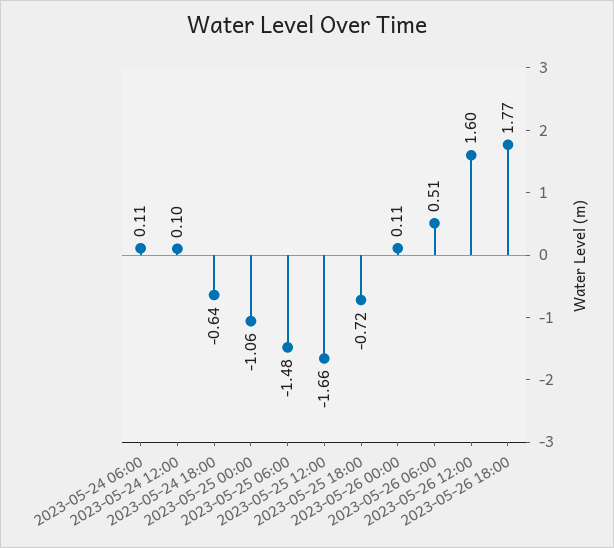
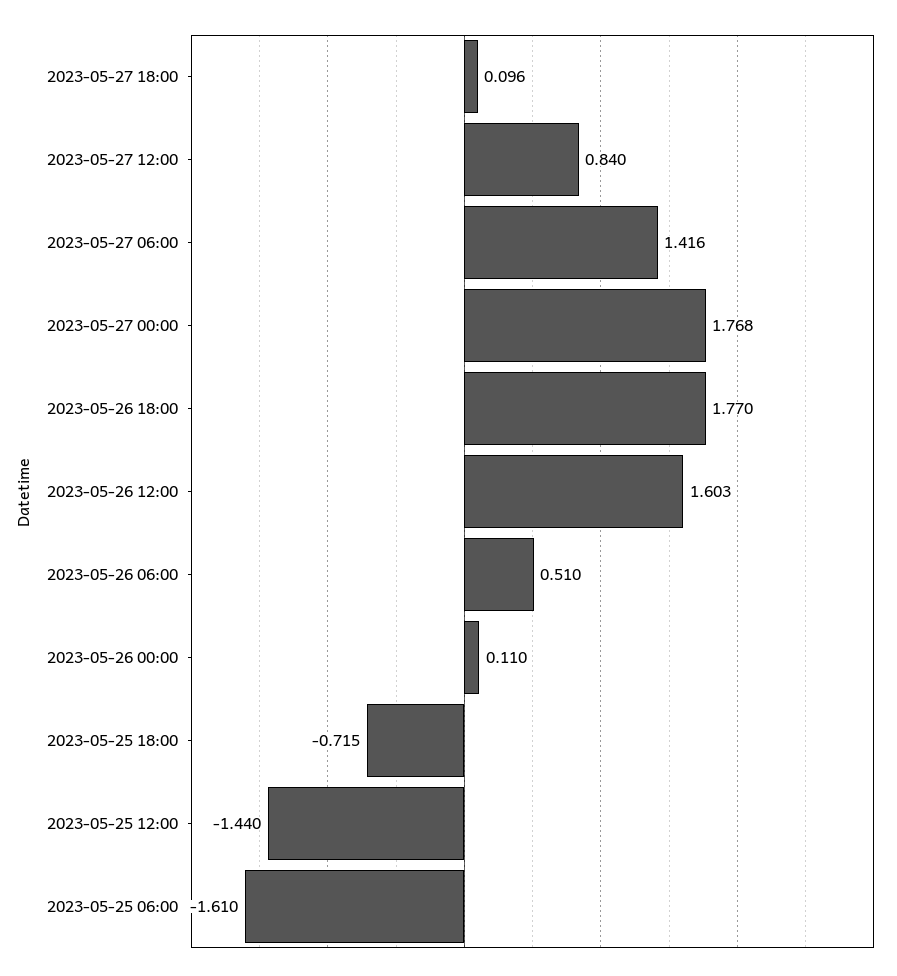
2023-05-24 06:00: 0.11 -> none
2023-05-24 12:00: 0.1 -> none
2023-05-24 18:00: -0.64 -> none
2023-05-25 00:00: -1.06 -> none
2023-05-25 06:00: -1.48 -> -1.61
2023-05-25 12:00: -1.66 -> -1.44
2023-05-27 18:00: none -> 0.096
2023-05-27 12:00: none -> 0.84
2023-05-27 06:00: none -> 1.416
2023-05-27 00:00: none -> 1.768

